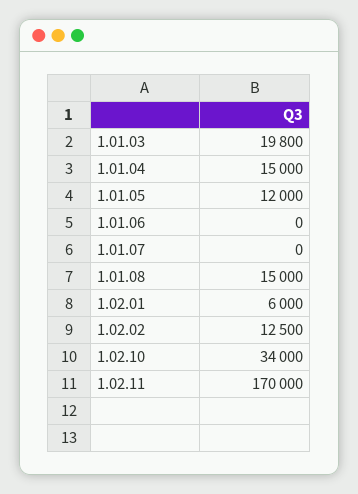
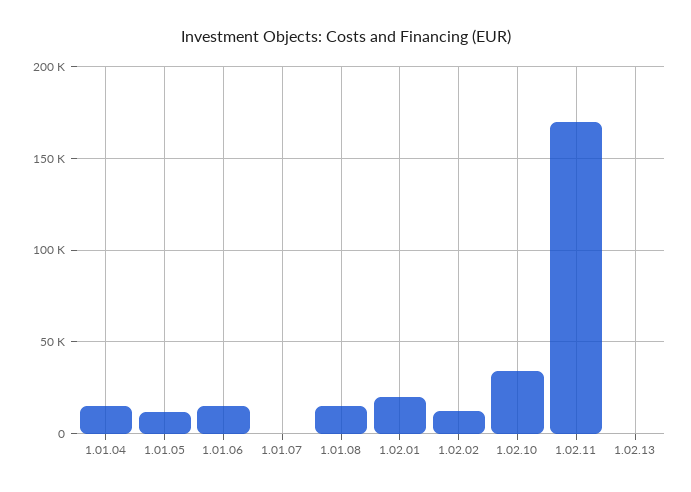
1.01.03: 19800 -> none
1.01.06: 0 -> 15000
1.02.01: 6000 -> 20000
1.02.13: none -> 0

